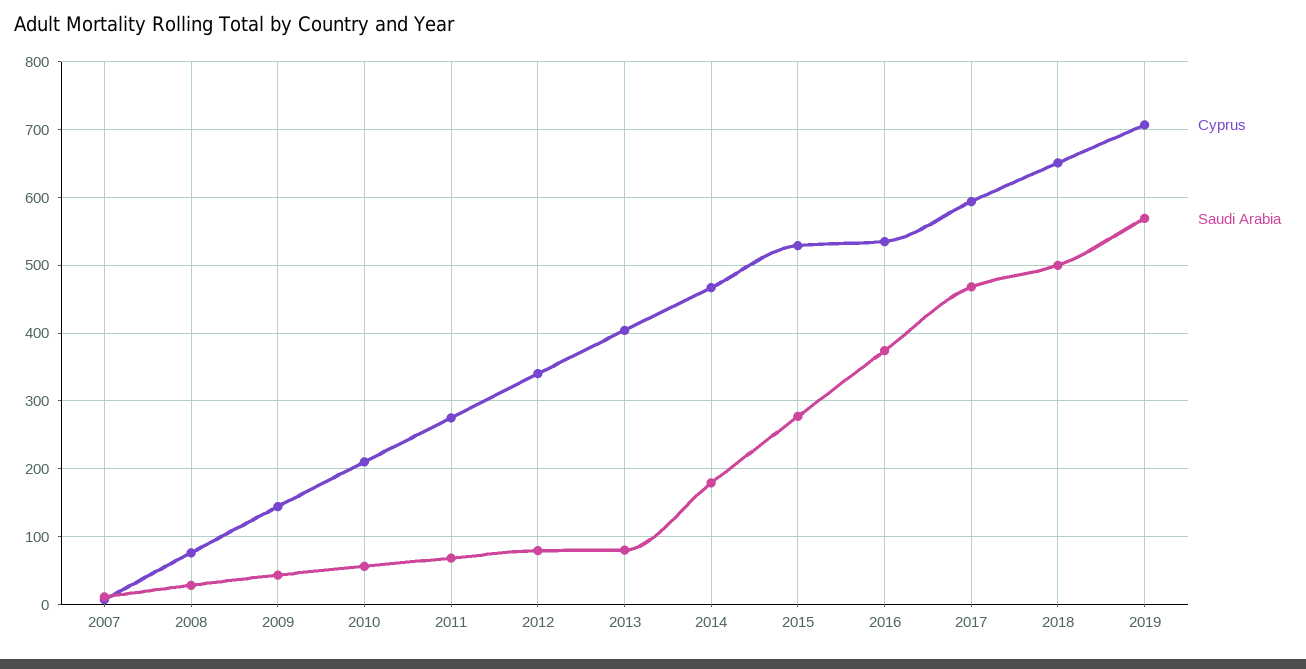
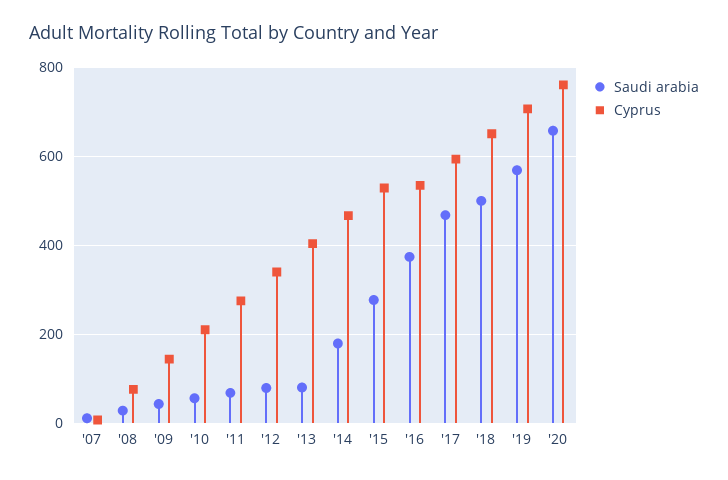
Saudi Arabia, '20: none -> 660
Cyprus, '20: none -> 760

